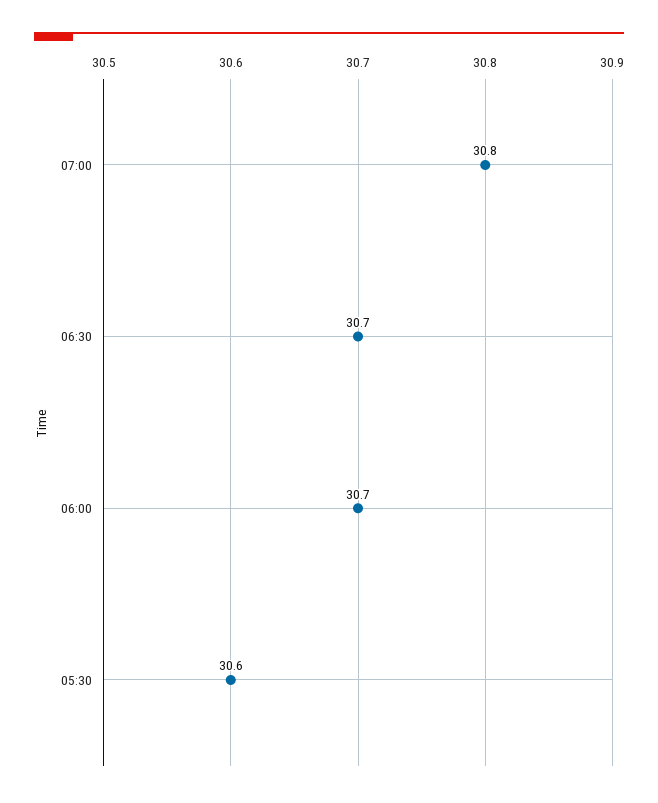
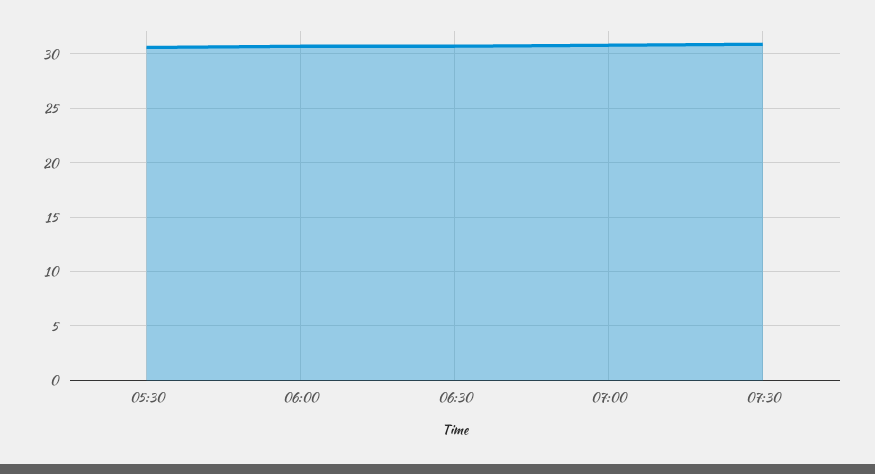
07:30: none -> 31

